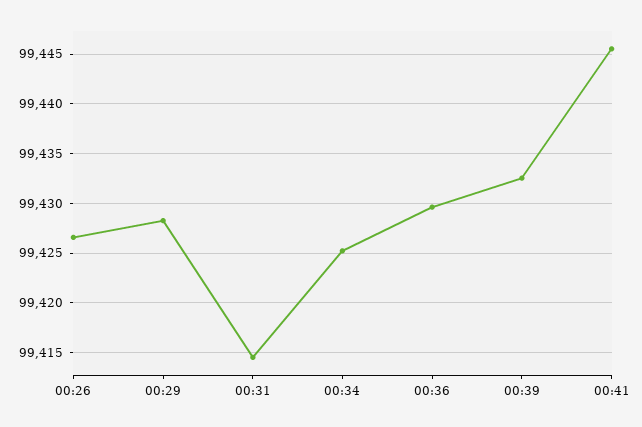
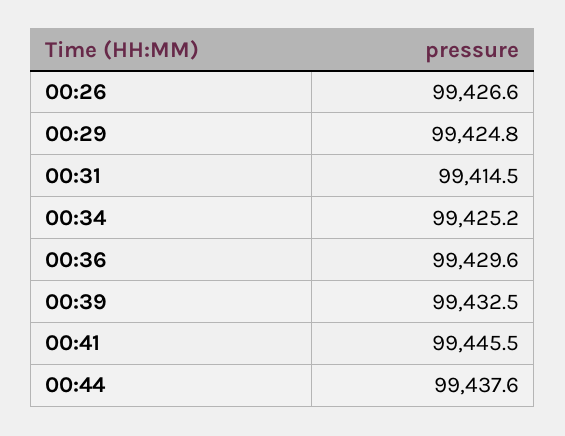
00:29: 99428 -> 99424.8
00:44: none -> 99437.6

